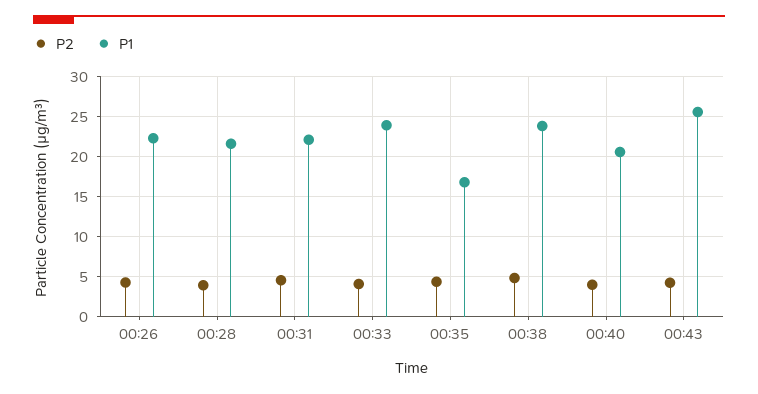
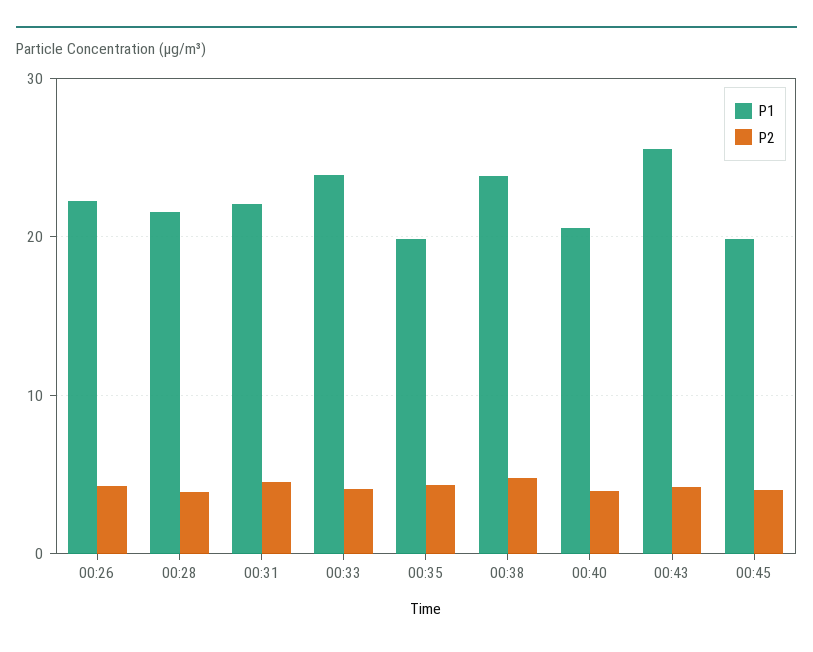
P1, 00:35: 17 -> 20
P1, 00:45: none -> 20
P2, 00:45: none -> 4

